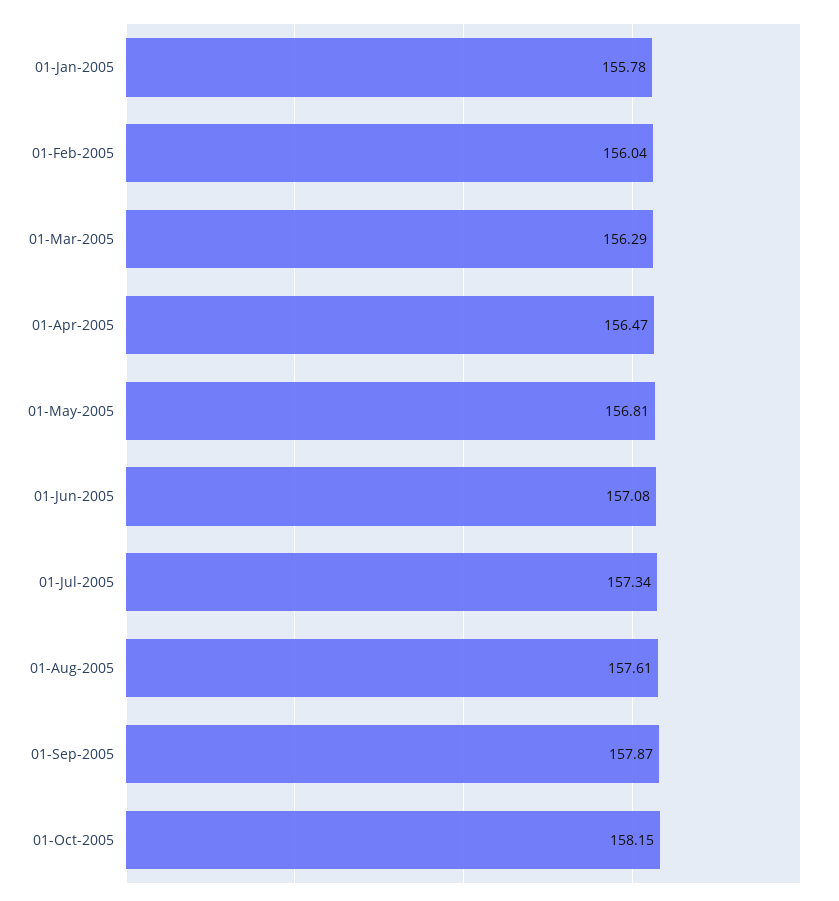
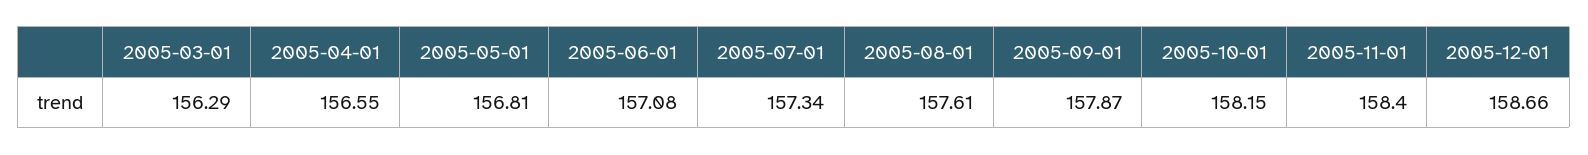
01-Jan-2005: 155.78 -> none
01-Feb-2005: 156.04 -> none
01-Apr-2005: 156.47 -> 156.55
2005-11-01: none -> 158.4
2005-12-01: none -> 158.66

